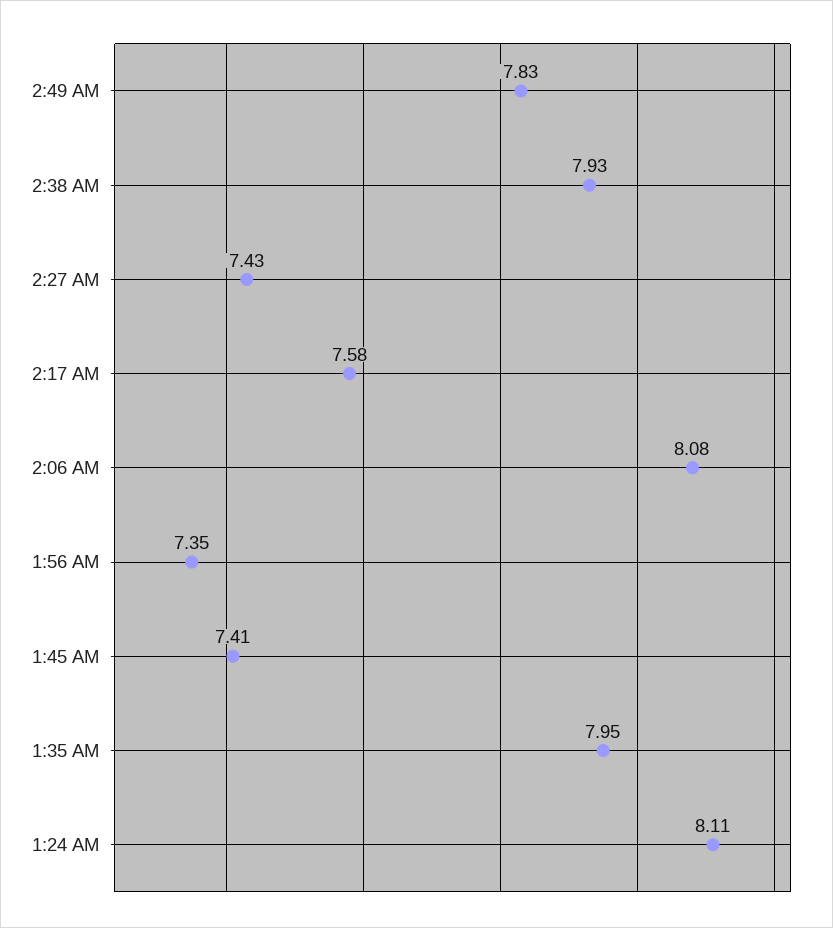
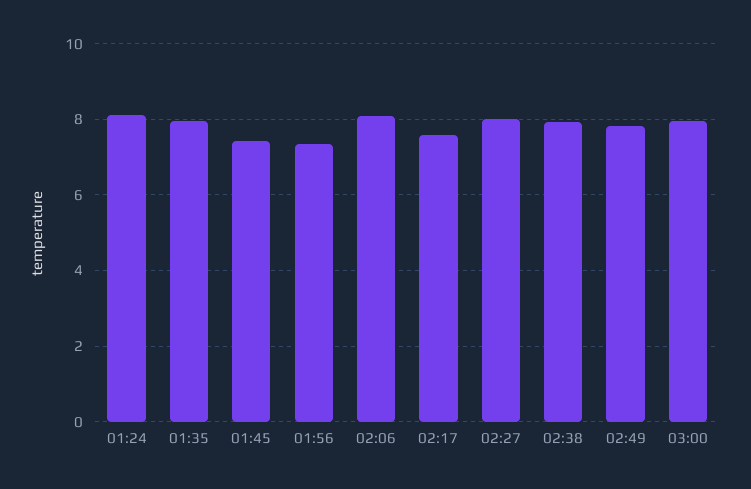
2:27 AM: 7.43 -> 8
03:00: none -> 8

